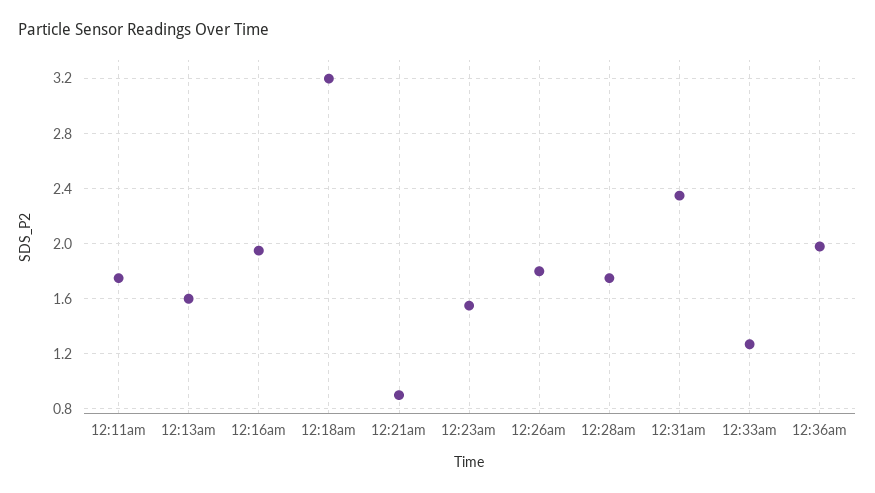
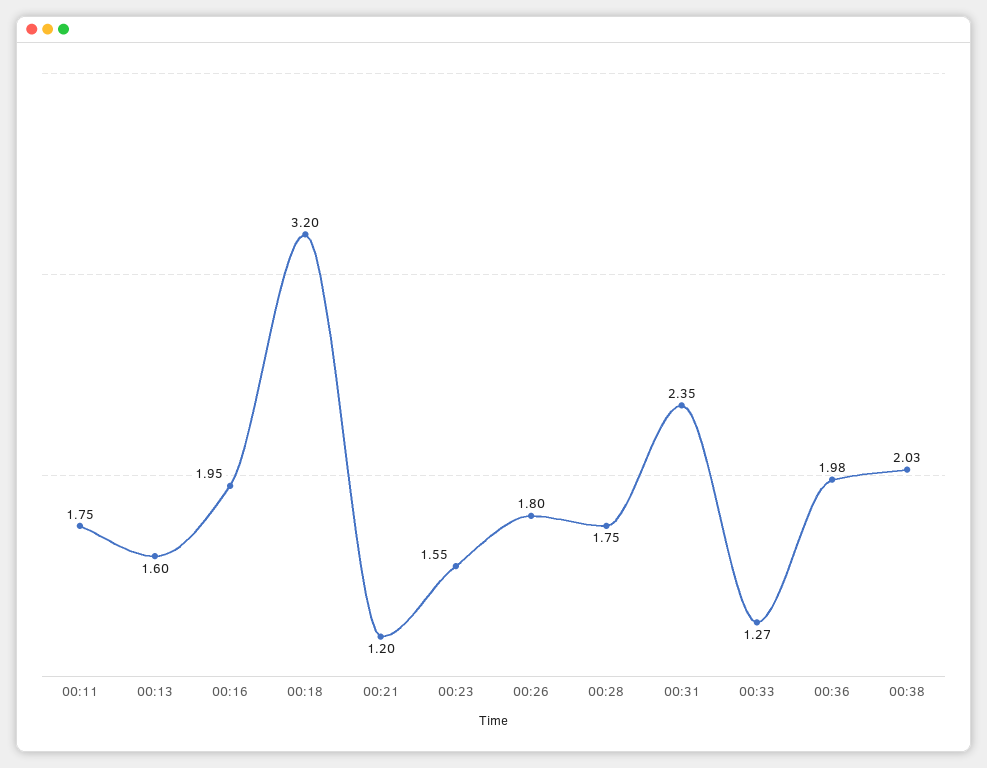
12:21am: 0.9 -> 1.2
00:38: none -> 2.03

